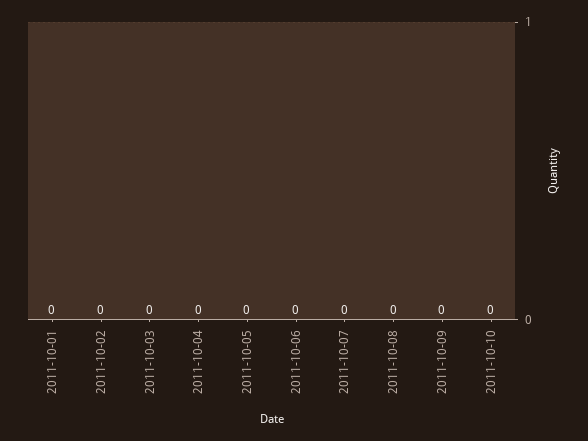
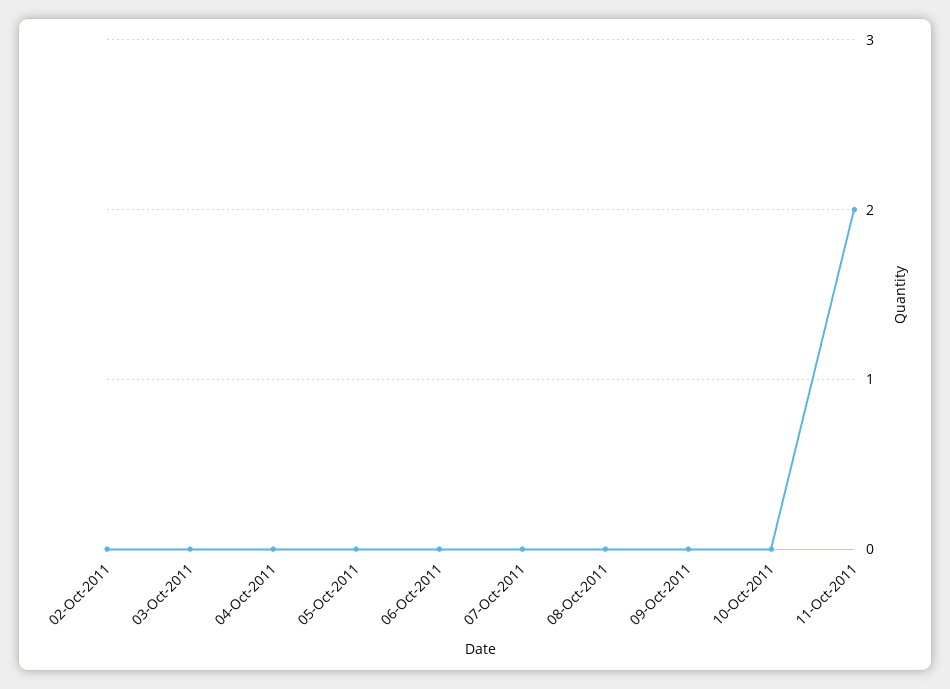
2011-10-01: 0 -> none
11-Oct-2011: none -> 2

